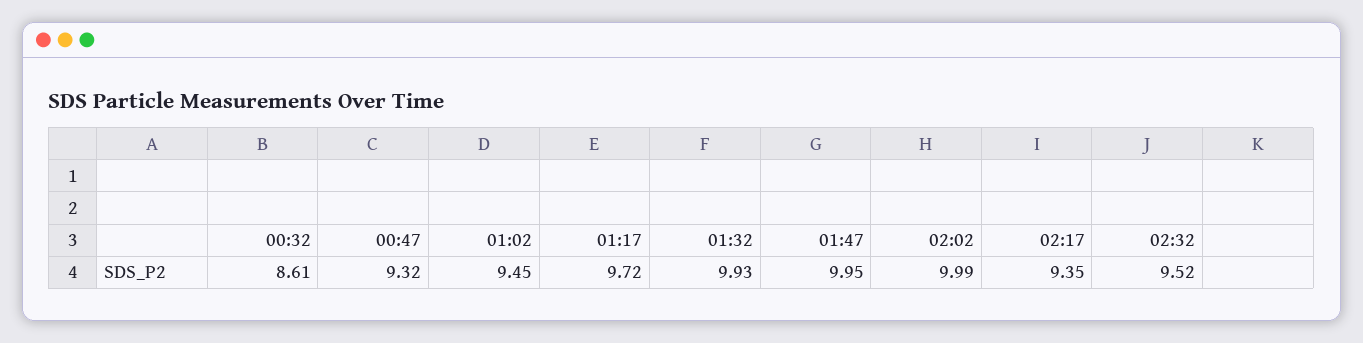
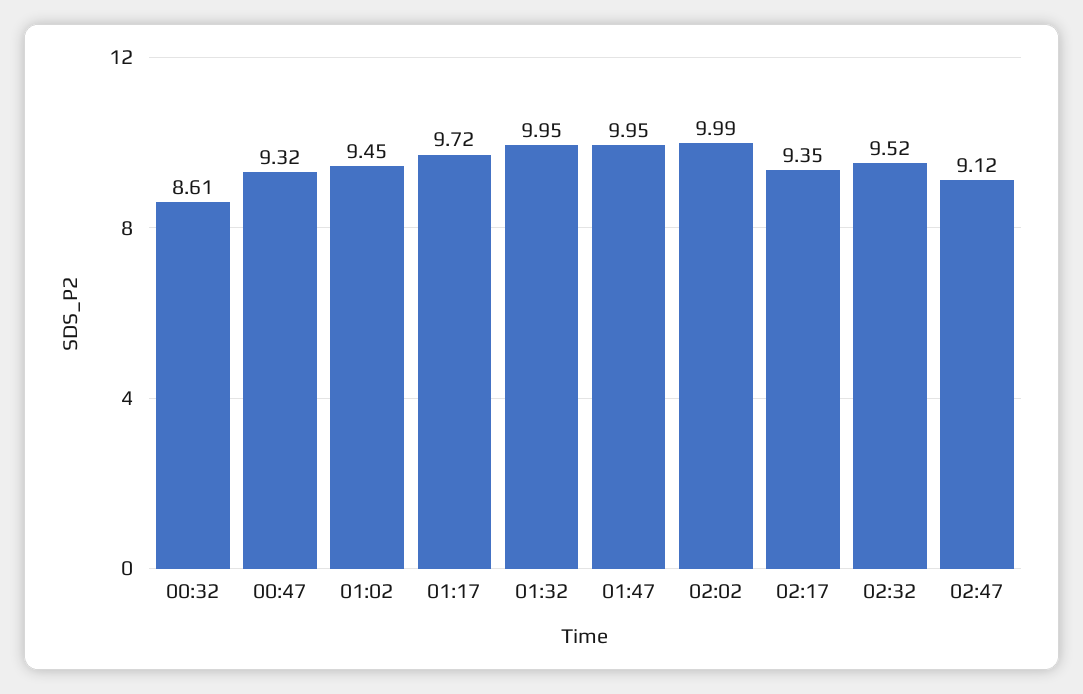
01:32: 9.93 -> 9.95
02:47: none -> 9.12

